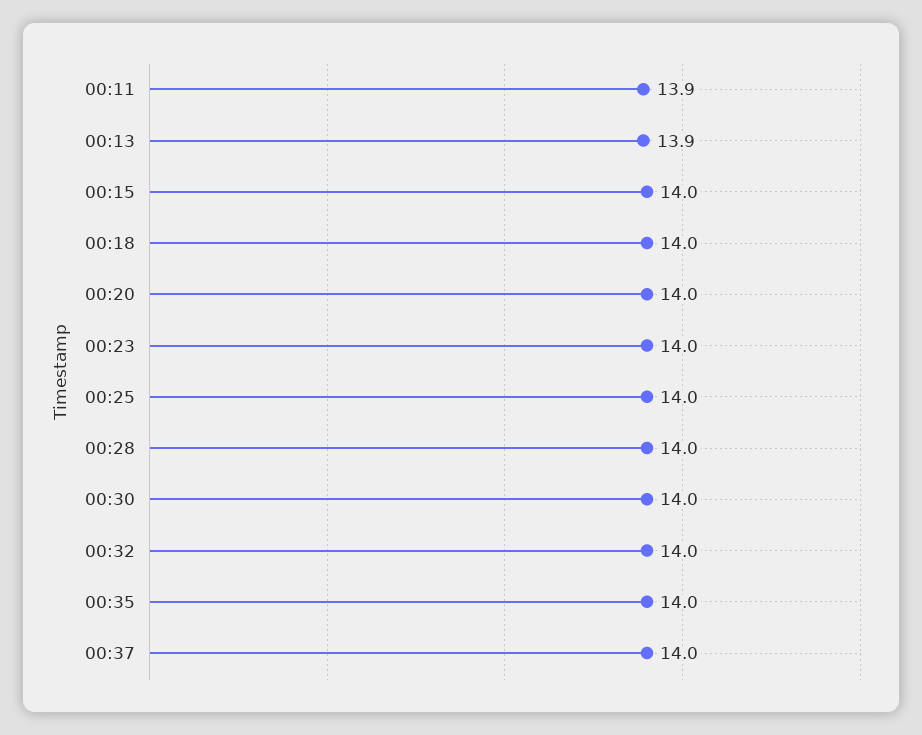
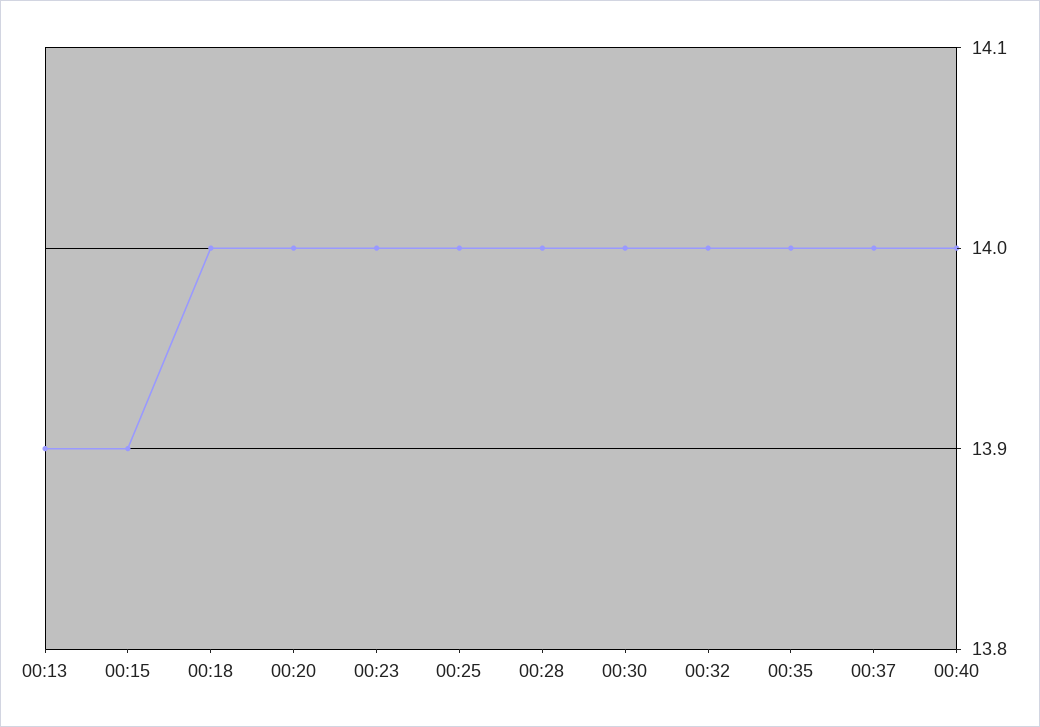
00:11: 13.9 -> none
00:15: 14 -> 13.9
00:40: none -> 14

